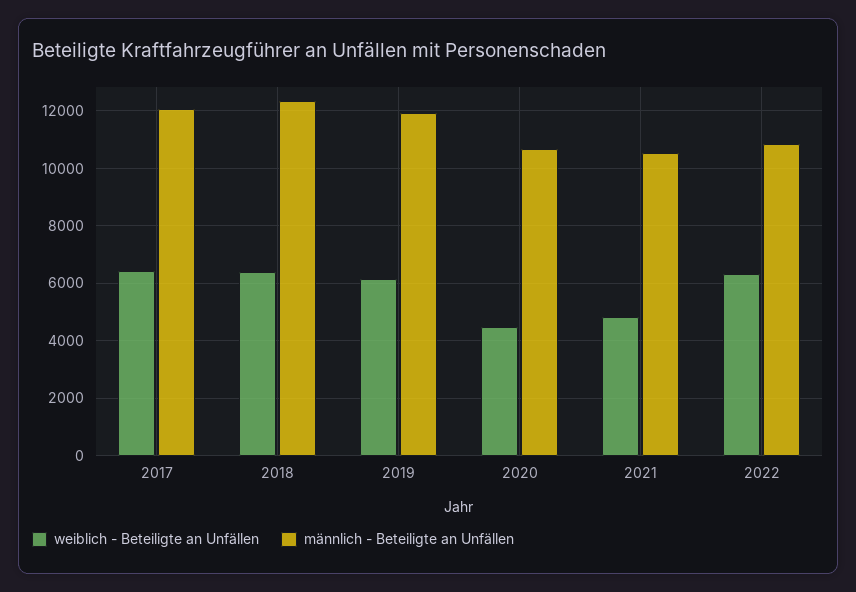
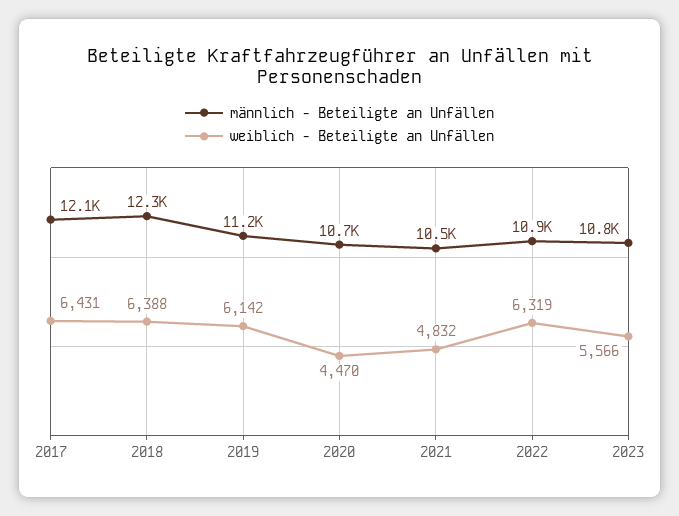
männlich - Beteiligte an Unfällen, 2019: 12000 -> 11200
männlich - Beteiligte an Unfällen, 2023: none -> 10800
weiblich - Beteiligte an Unfällen, 2023: none -> 5566

